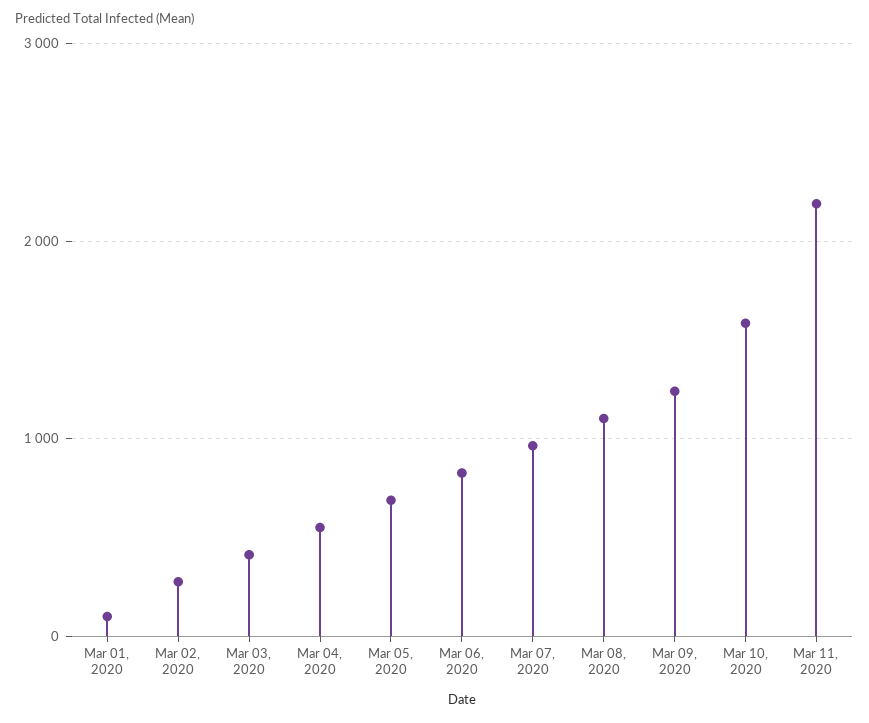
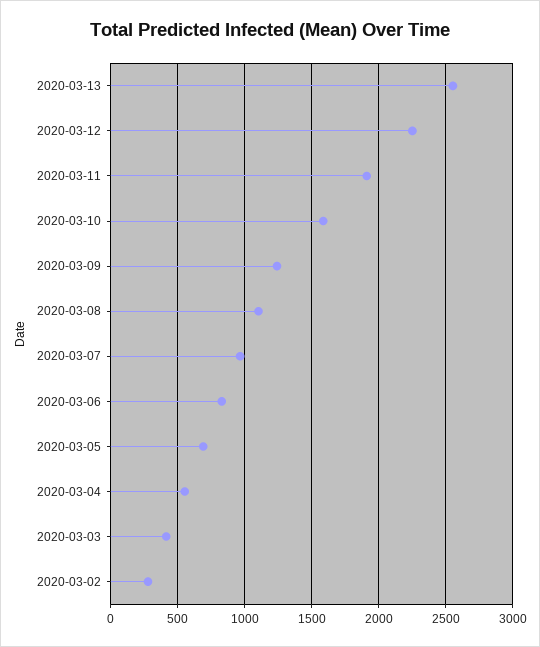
Mar 01, 2020: 100 -> none
Mar 11, 2020: 2200 -> 1900
2020-03-13: none -> 2550
2020-03-12: none -> 2250

